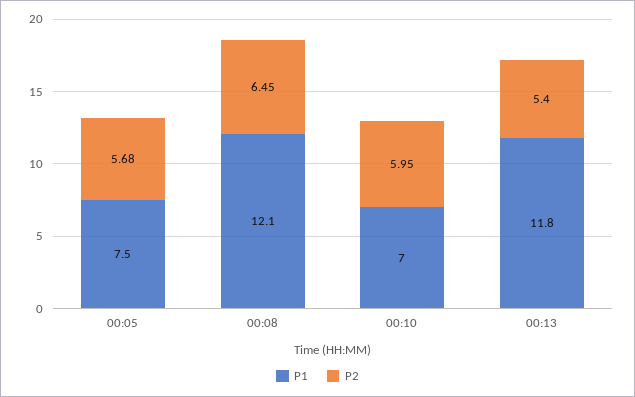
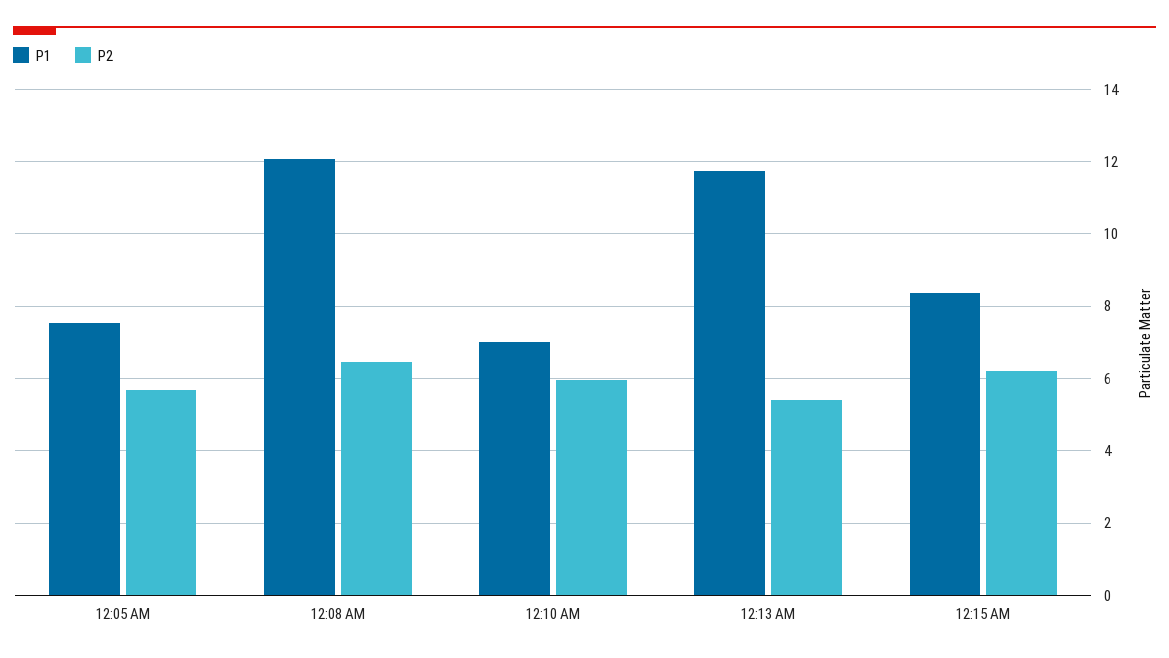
P1, 12:15 AM: none -> 8.4
P2, 12:15 AM: none -> 6.2

